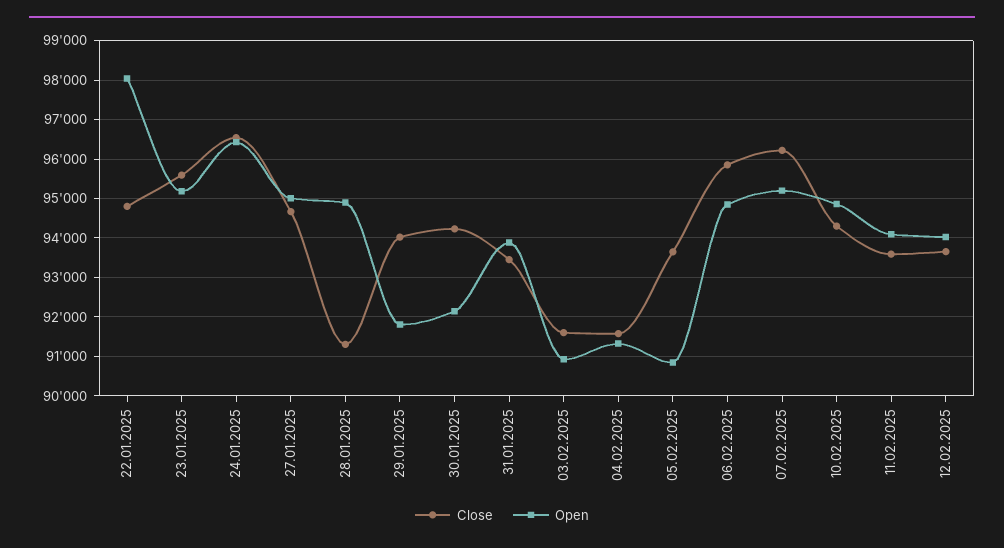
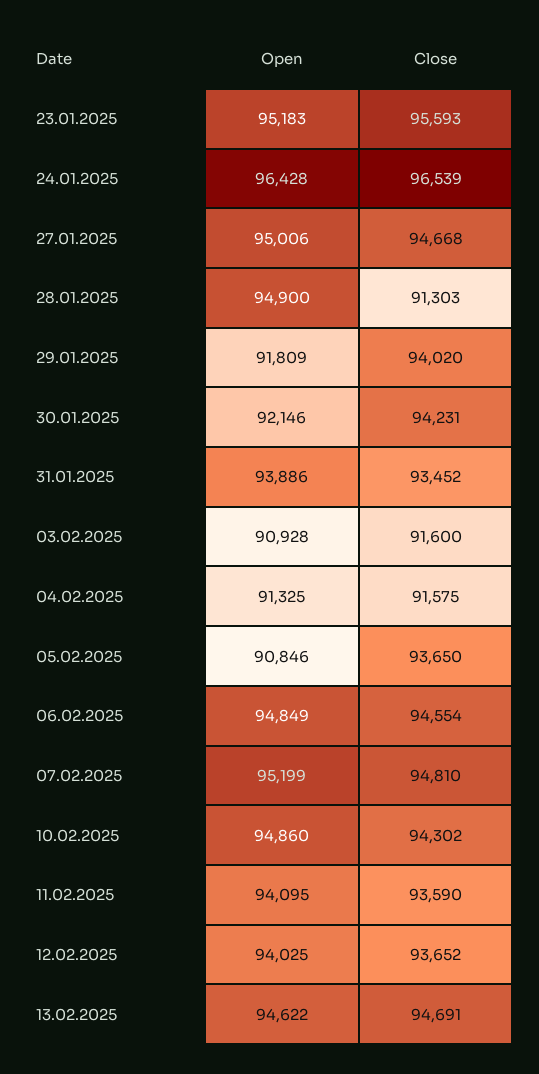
Close, 22.01.2025: 94800 -> none
Open, 22.01.2025: 98000 -> none
Close, 06.02.2025: 95800 -> 94554
Close, 07.02.2025: 96200 -> 94810
Open, 13.02.2025: none -> 94622
Close, 13.02.2025: none -> 94691

